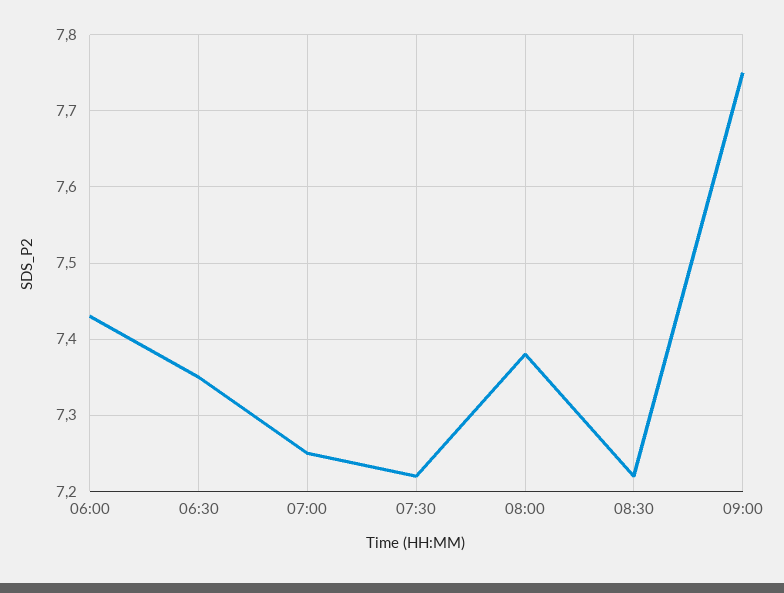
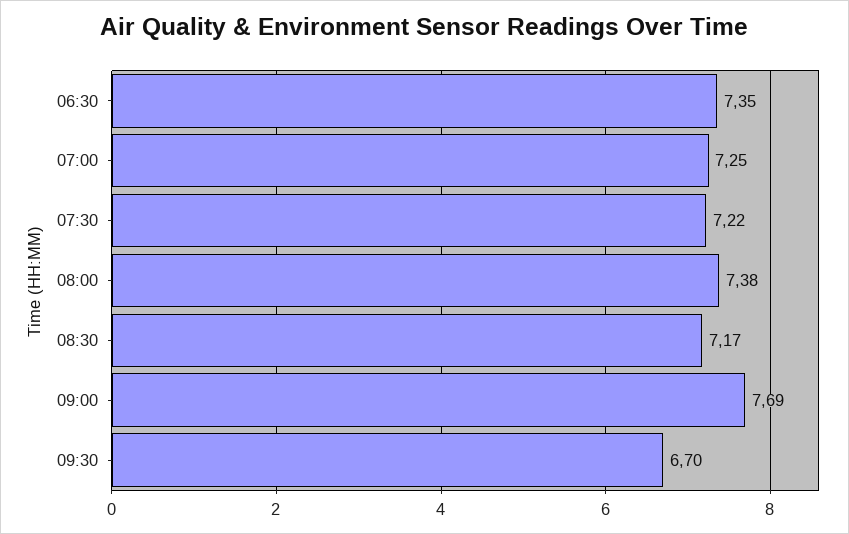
06:00: 7.43 -> none
08:30: 7.22 -> 7.17
09:00: 7.75 -> 7.69
09:30: none -> 6.7

